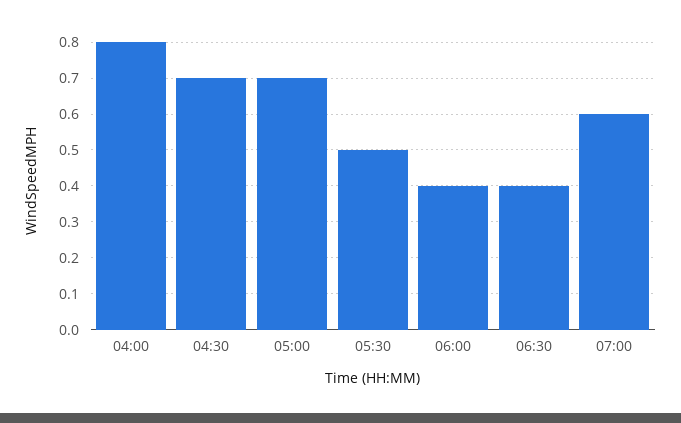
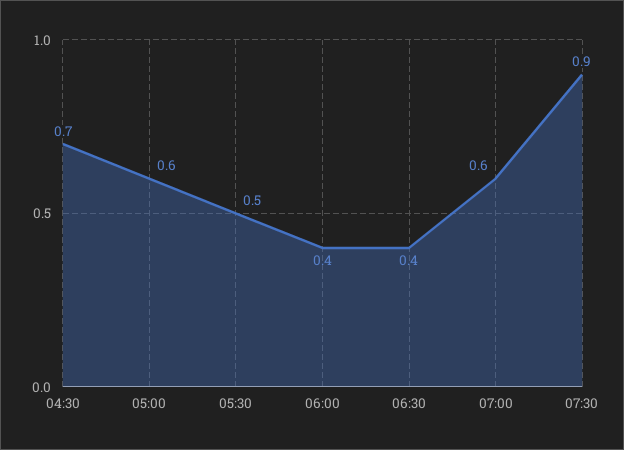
04:00: 0.8 -> none
05:00: 0.7 -> 0.6
07:30: none -> 0.9

